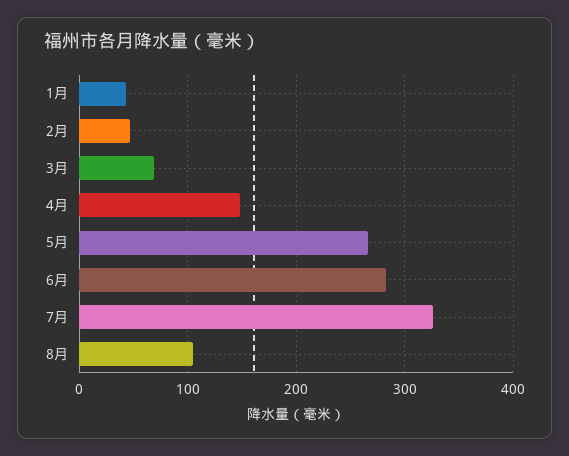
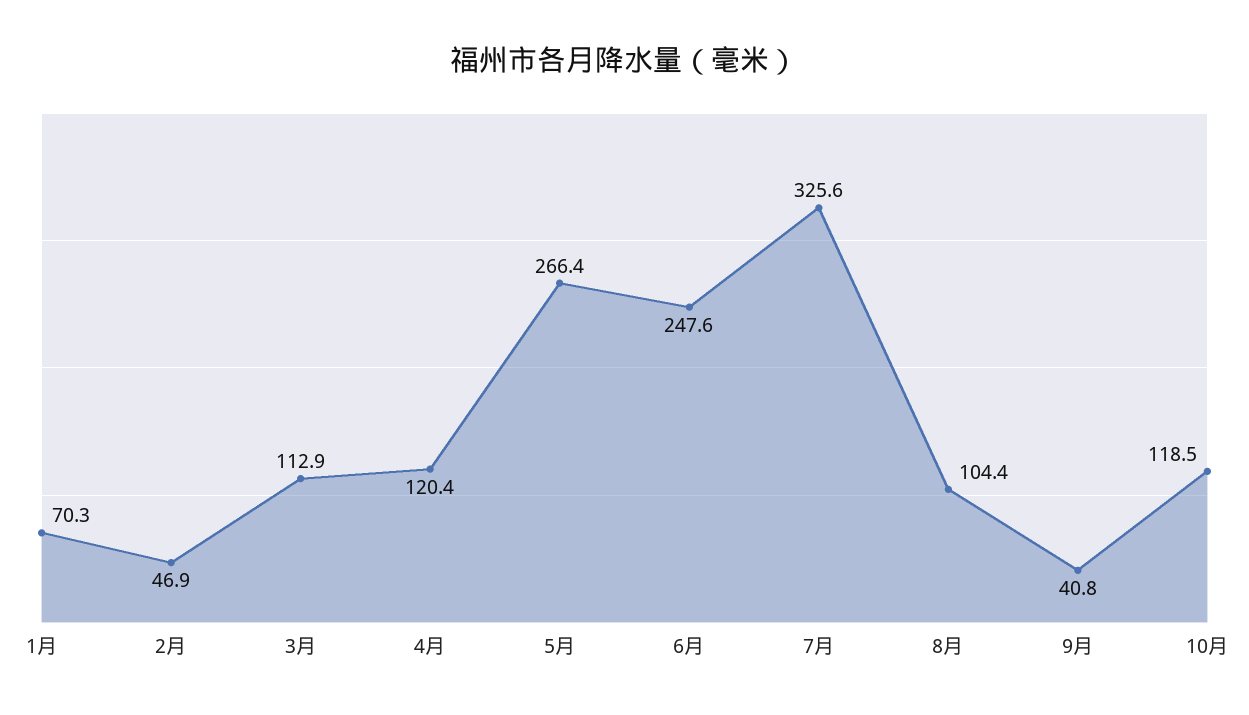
1月: 40 -> 70.3
3月: 70 -> 112.9
4月: 150 -> 120.4
6月: 280 -> 247.6
9月: none -> 40.8
10月: none -> 118.5

